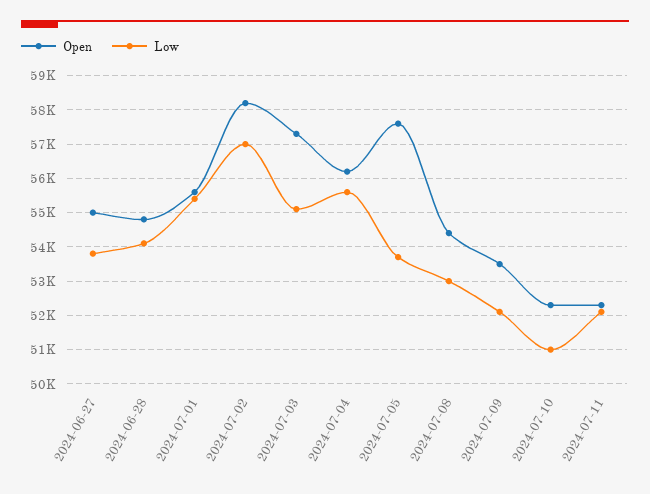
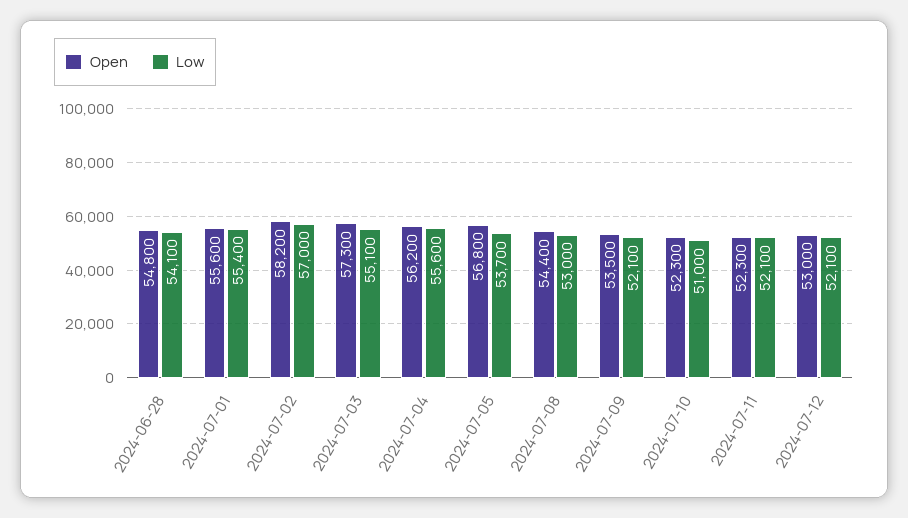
Open, 2024-06-27: 55000 -> none
Low, 2024-06-27: 53800 -> none
Open, 2024-07-05: 57600 -> 56800
Open, 2024-07-12: none -> 53000
Low, 2024-07-12: none -> 52100

